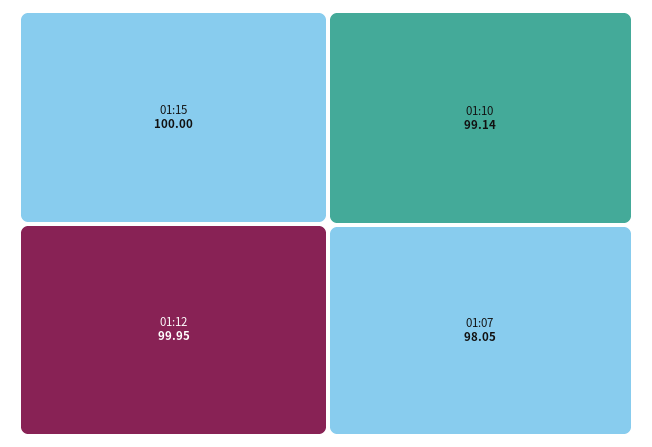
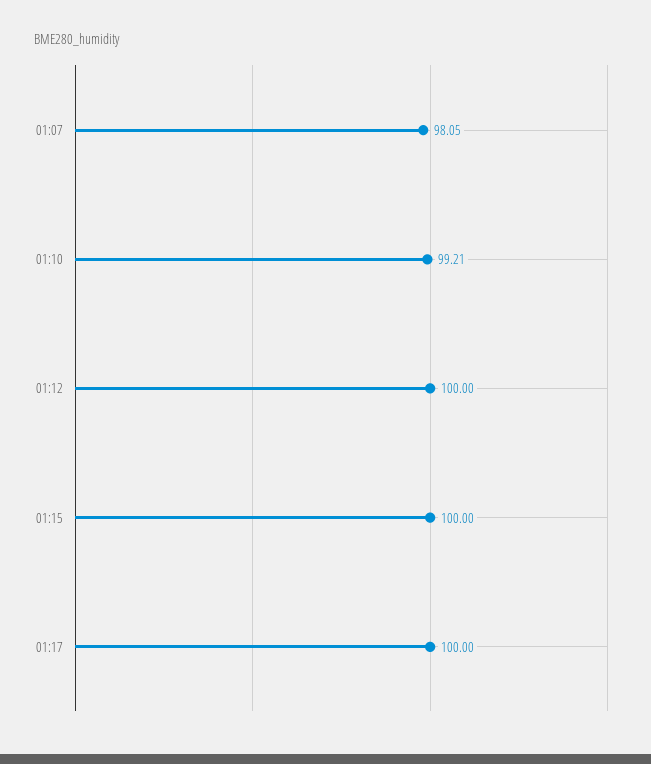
01:12: 99.95 -> 100
01:10: 99.14 -> 99.21
01:17: none -> 100

